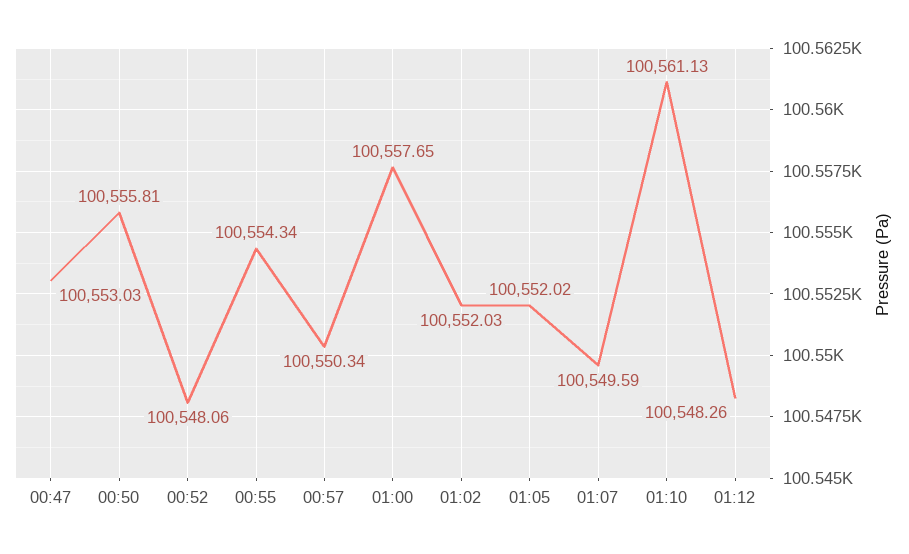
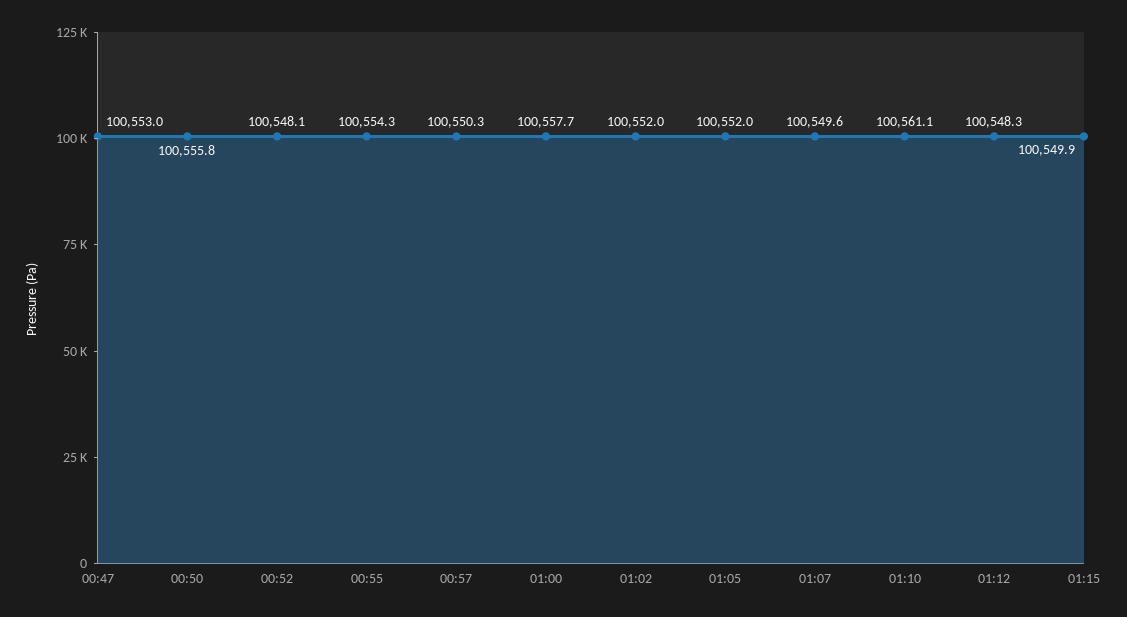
01:15: none -> 100549.9

